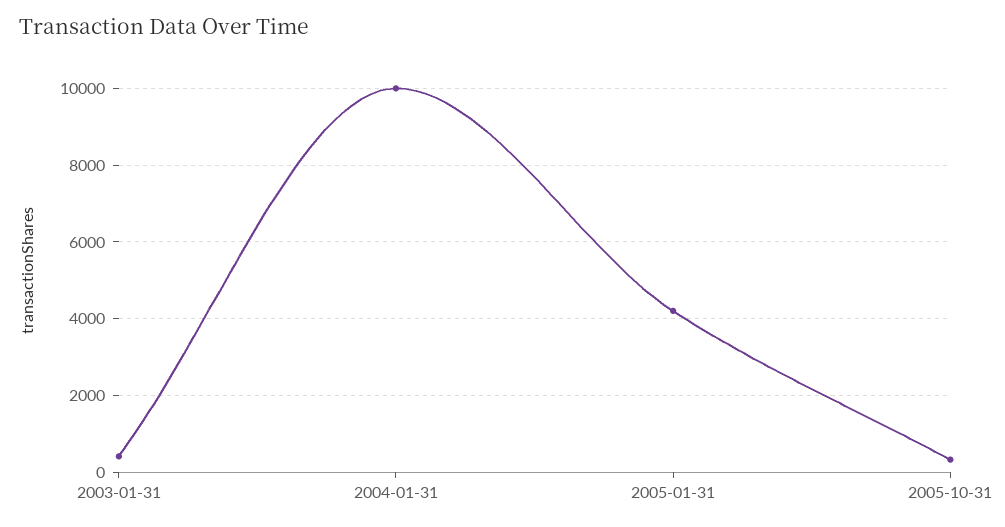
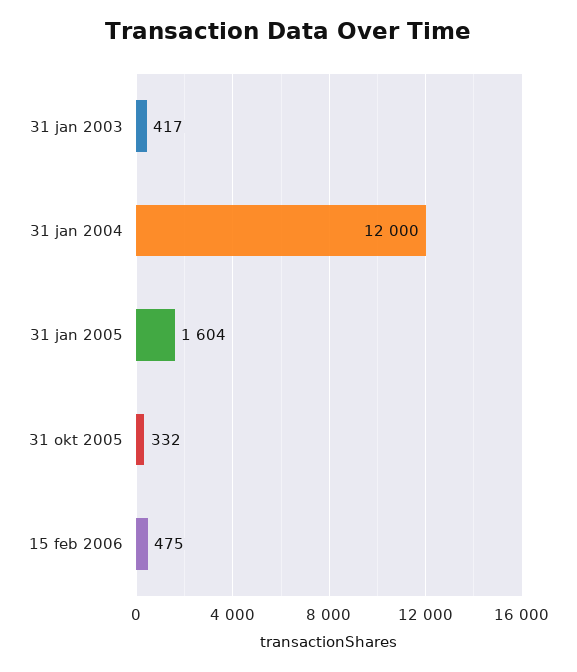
2004-01-31: 10000 -> 12000
2005-01-31: 4200 -> 1604
15 feb 2006: none -> 475

